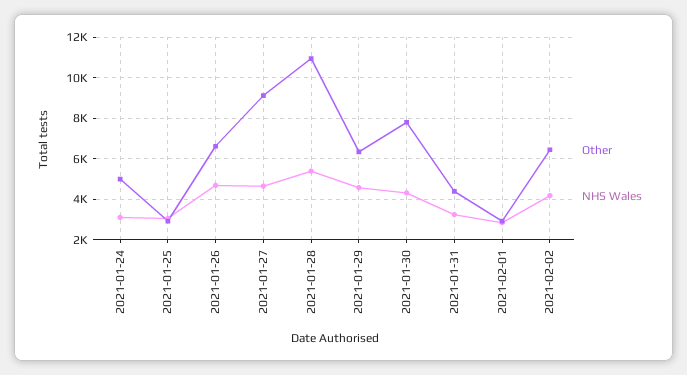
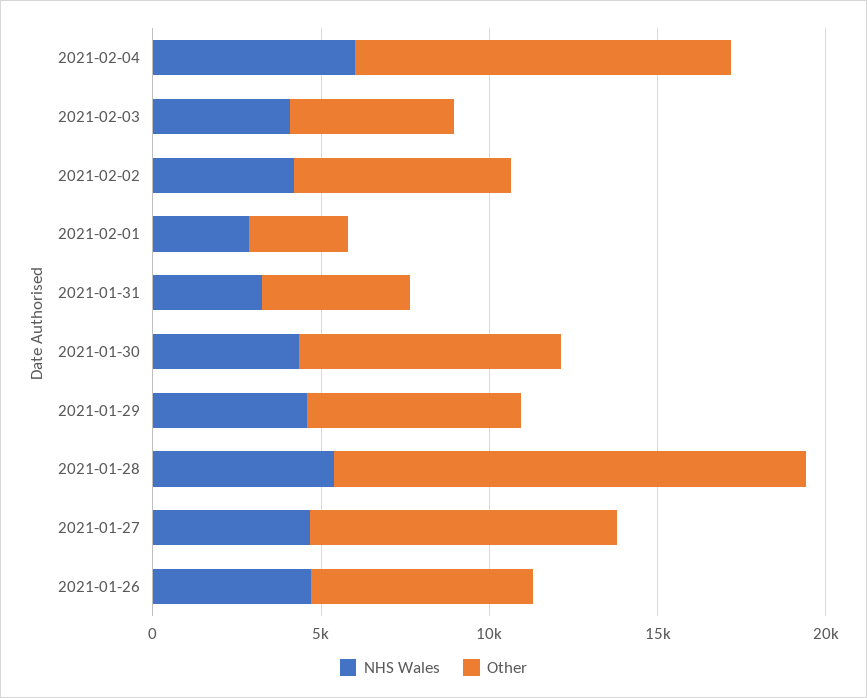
Other, 2021-01-24: 5000 -> none
NHS Wales, 2021-01-24: 3000 -> none
Other, 2021-01-25: 3000 -> none
NHS Wales, 2021-01-25: 3000 -> none
Other, 2021-01-28: 11000 -> 14000
NHS Wales, 2021-02-04: none -> 6000
Other, 2021-02-04: none -> 11000
NHS Wales, 2021-02-03: none -> 4000
Other, 2021-02-03: none -> 5000

